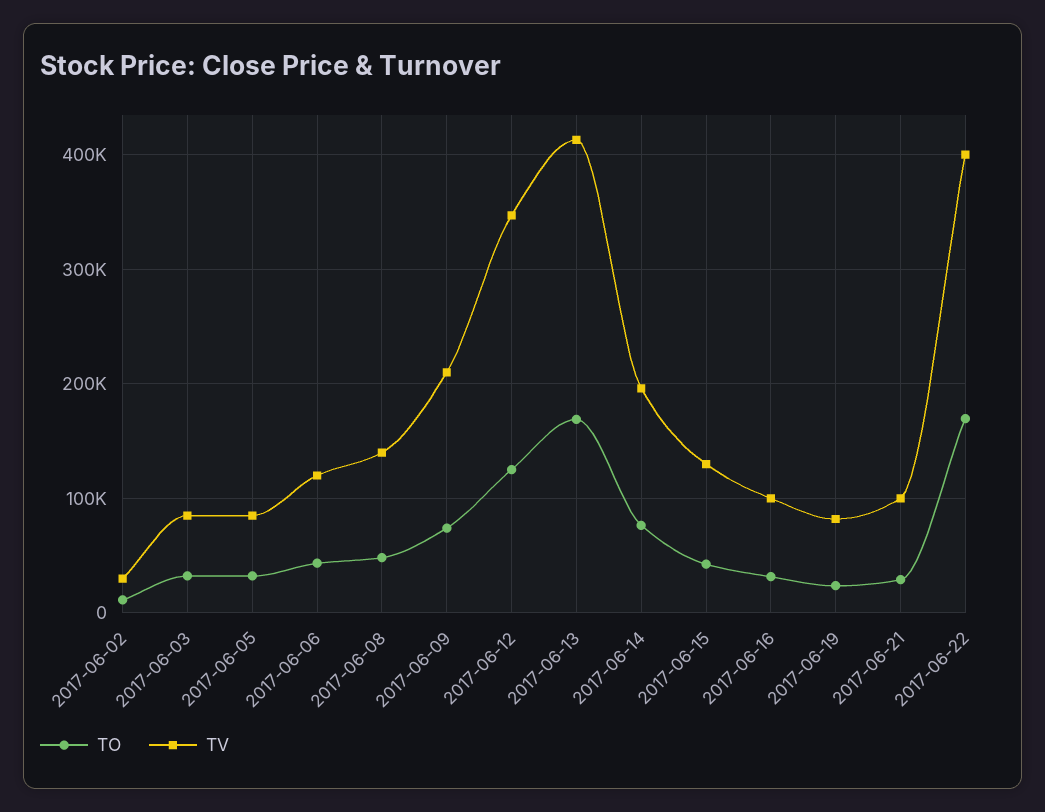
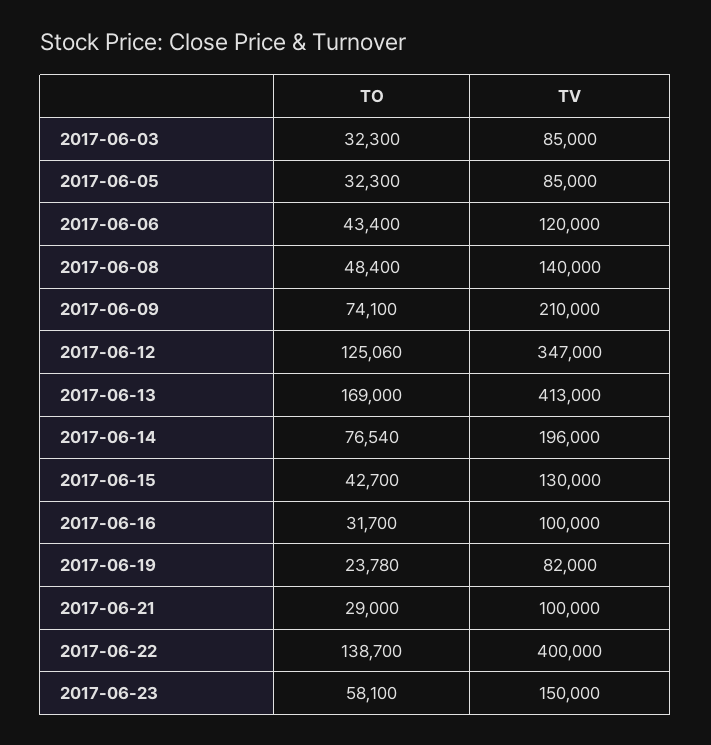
TO, 2017-06-02: 10000 -> none
TV, 2017-06-02: 30000 -> none
TO, 2017-06-22: 170000 -> 138700
TO, 2017-06-23: none -> 58100
TV, 2017-06-23: none -> 150000

